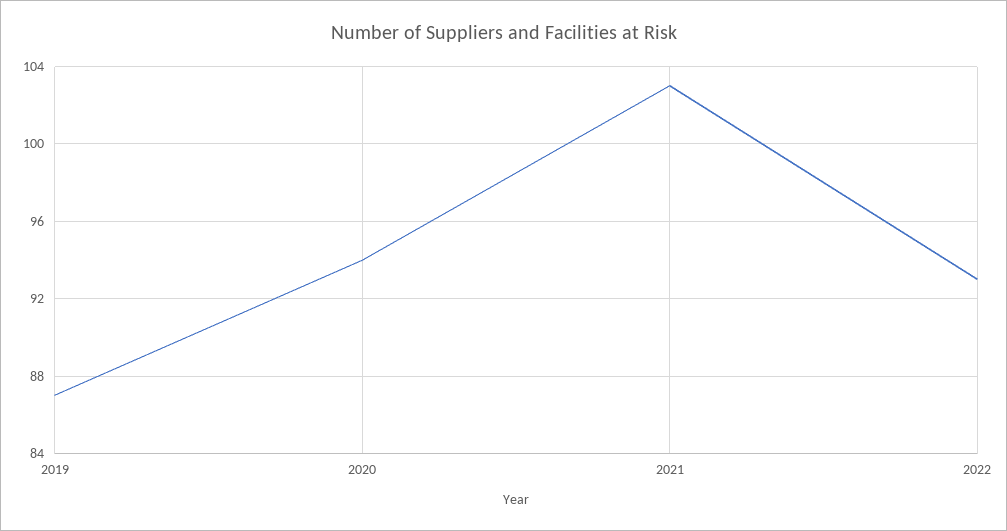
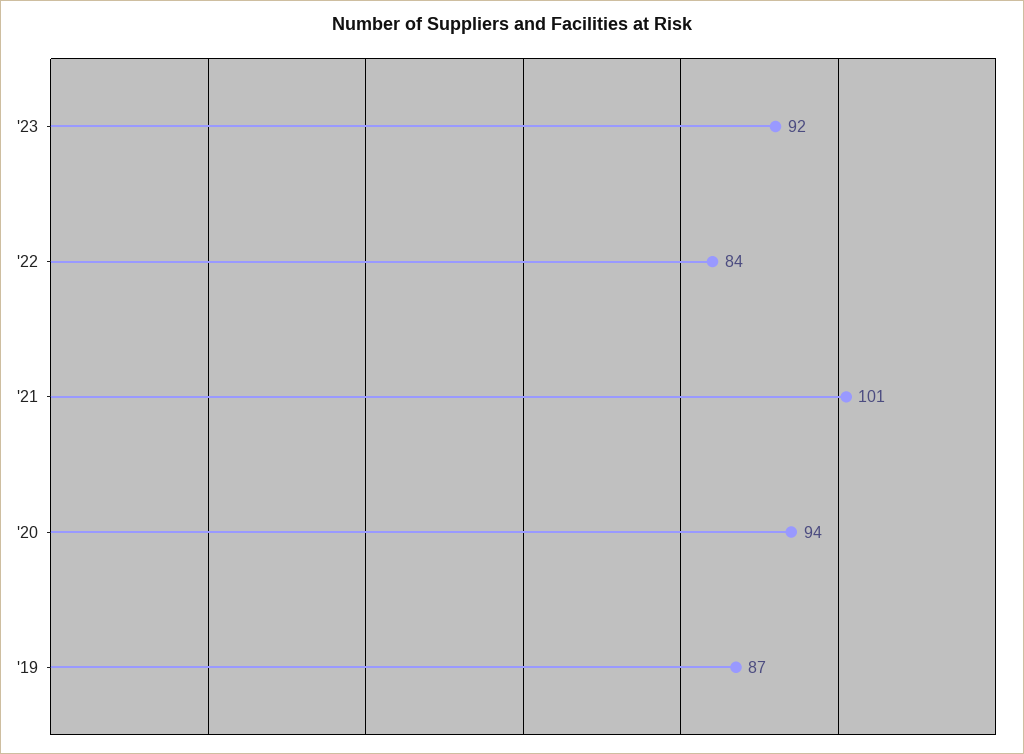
2021: 103 -> 101
2022: 93 -> 84
'23: none -> 92

